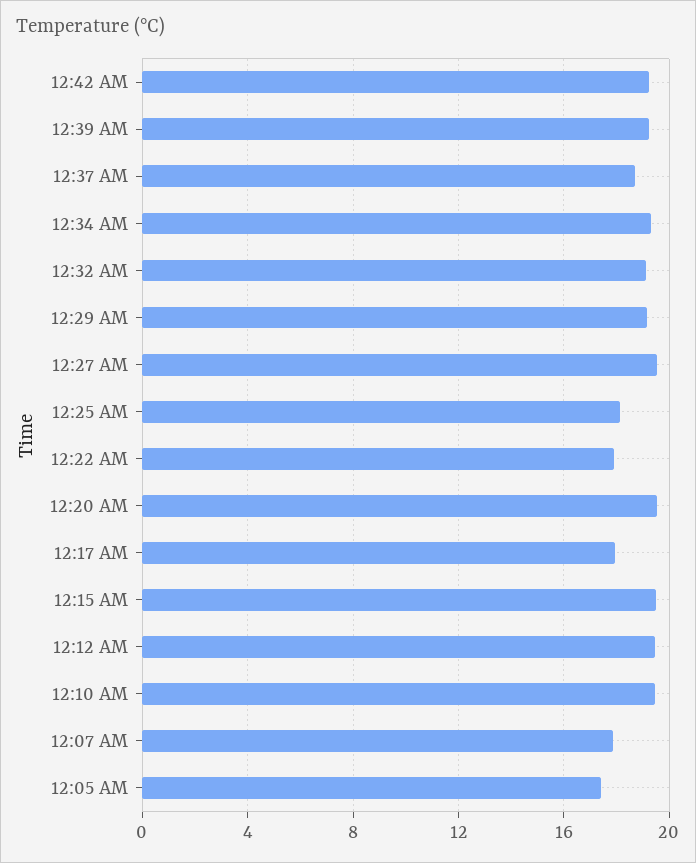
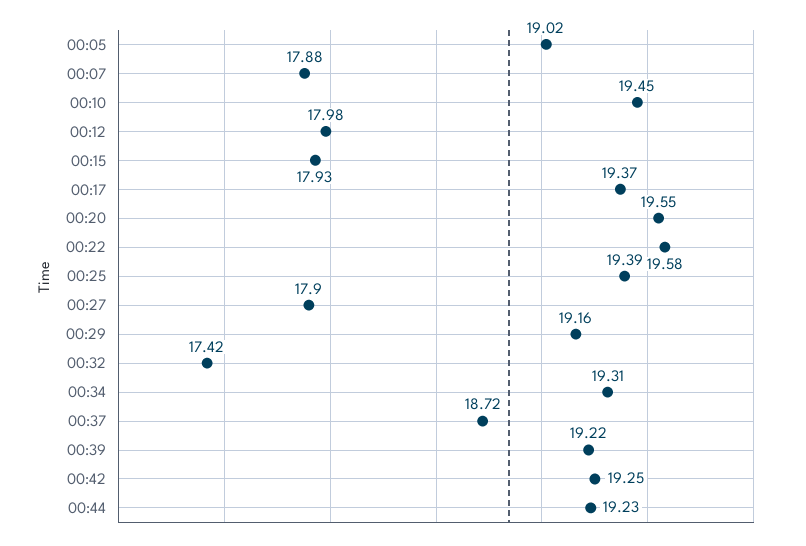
12:32 AM: 19 -> 17.42
12:27 AM: 19.5 -> 17.9
12:25 AM: 18 -> 19.39
12:22 AM: 18 -> 19.58
12:17 AM: 18 -> 19.37
12:15 AM: 19.5 -> 17.93
12:12 AM: 19.5 -> 17.98
12:05 AM: 17.5 -> 19.02
00:44: none -> 19.23

